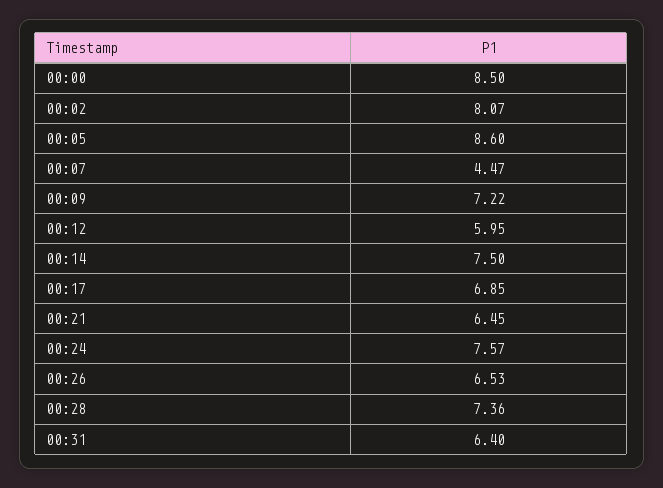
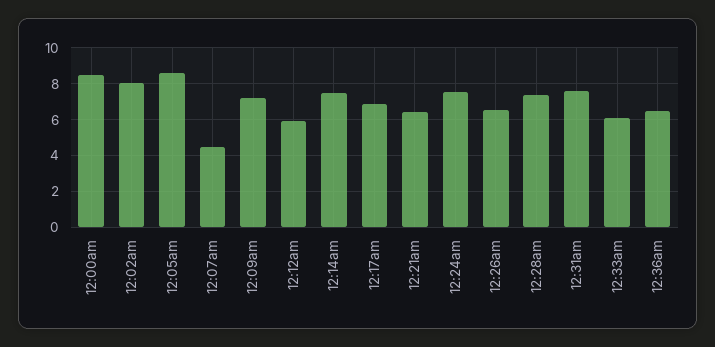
00:31: 6.4 -> 7.5
12:33am: none -> 6
12:36am: none -> 6.5

